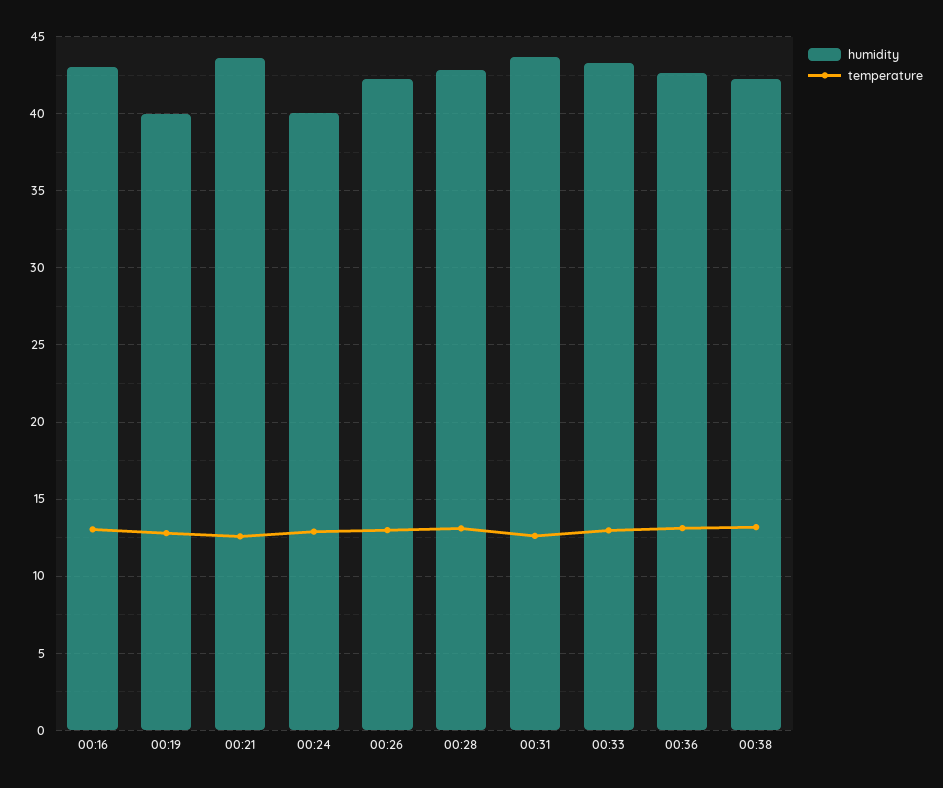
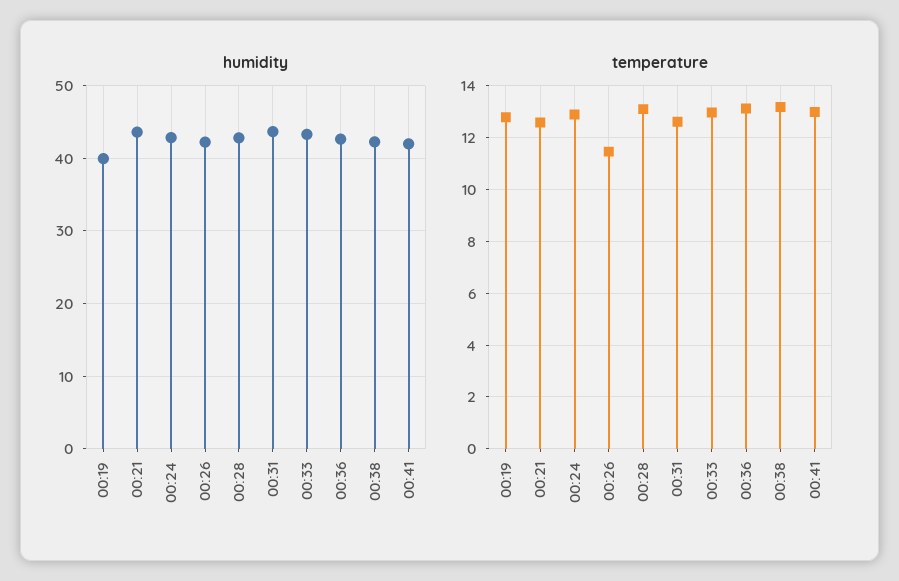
humidity, 00:16: 43 -> none
temperature, 00:16: 13 -> none
humidity, 00:24: 40 -> 43
temperature, 00:26: 13 -> 11.5
humidity, 00:41: none -> 42
temperature, 00:41: none -> 13

